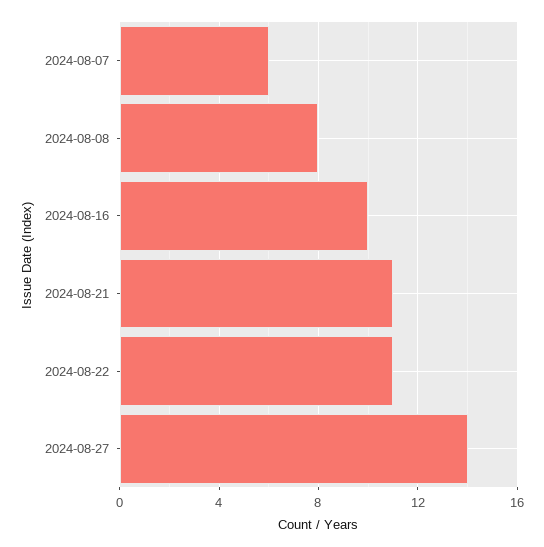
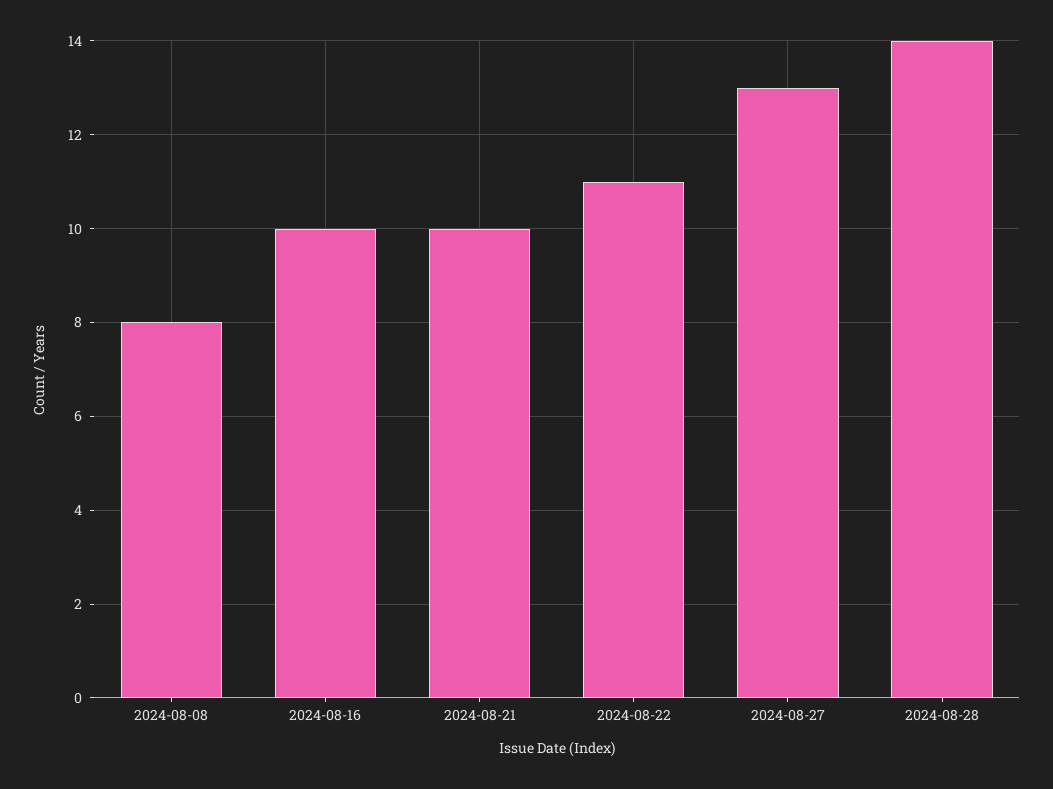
2024-08-07: 6 -> none
2024-08-21: 11 -> 10
2024-08-27: 14 -> 13
2024-08-28: none -> 14

